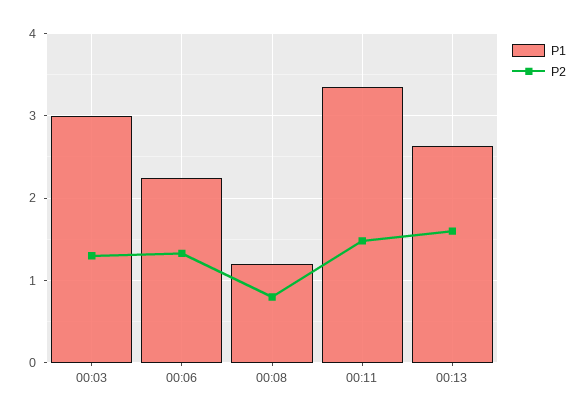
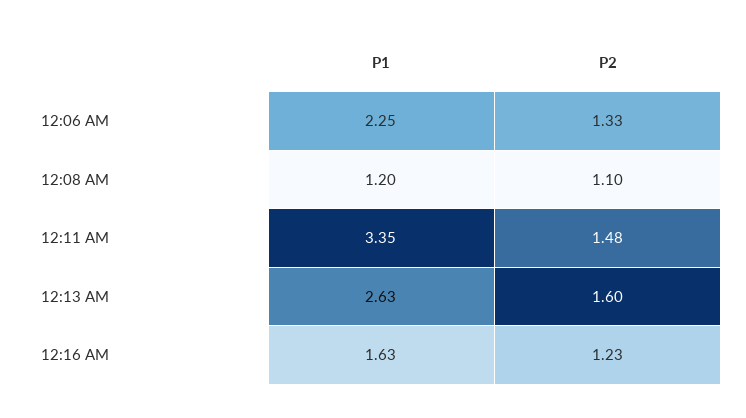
P1, 00:03: 3 -> none
P2, 00:03: 1.3 -> none
P2, 00:08: 0.8 -> 1.1
P1, 12:16 AM: none -> 1.63
P2, 12:16 AM: none -> 1.23

